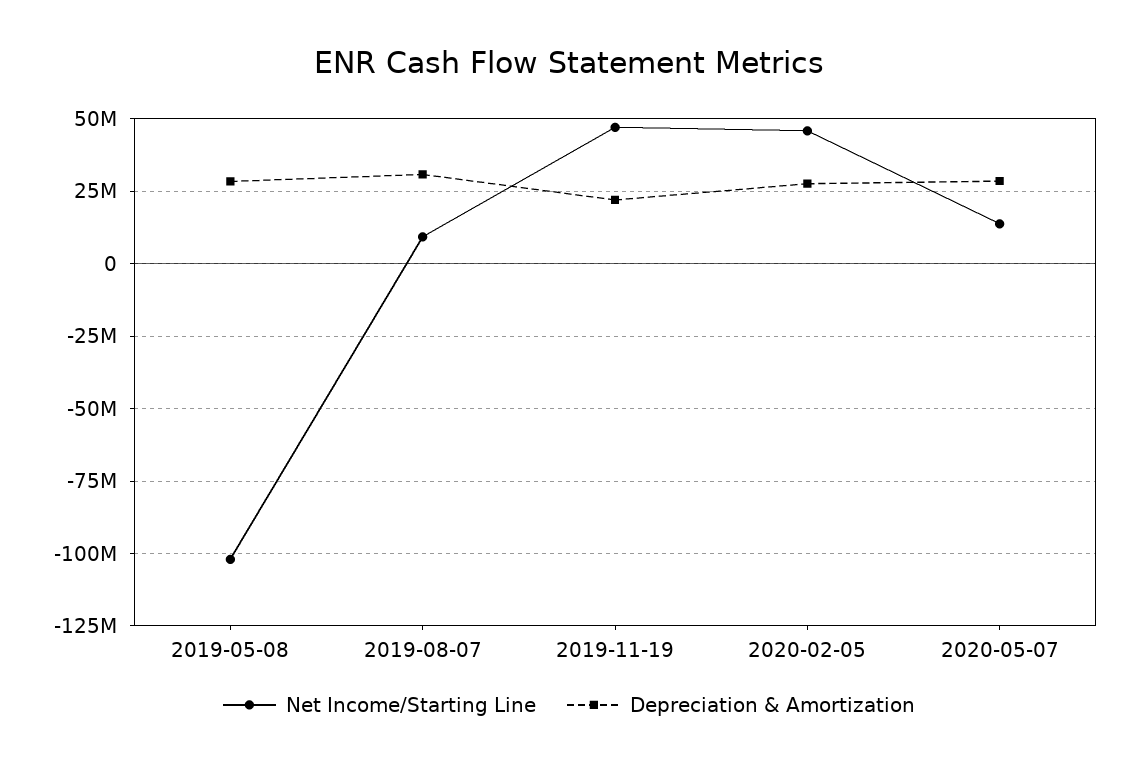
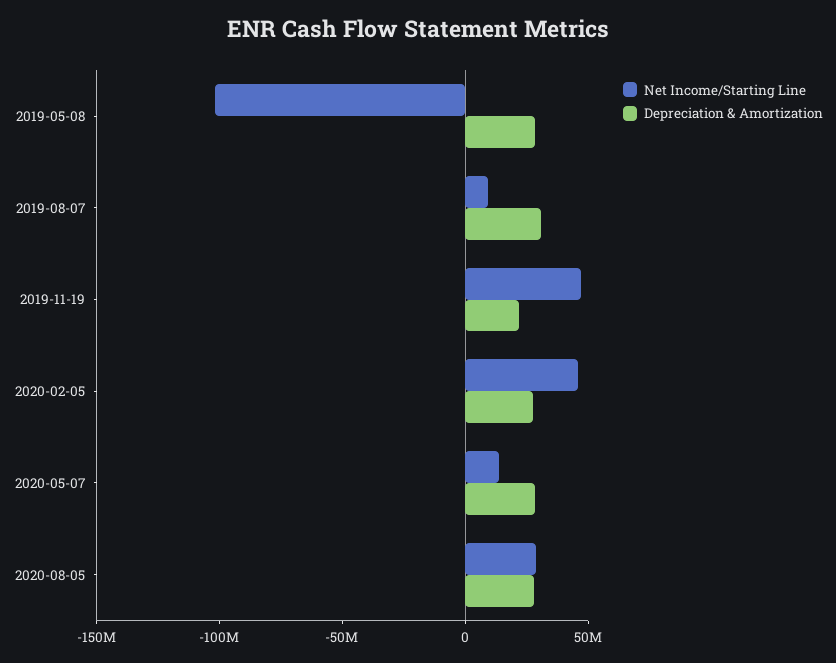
Net Income/Starting Line, 2020-08-05: none -> 30000000
Depreciation & Amortization, 2020-08-05: none -> 30000000

